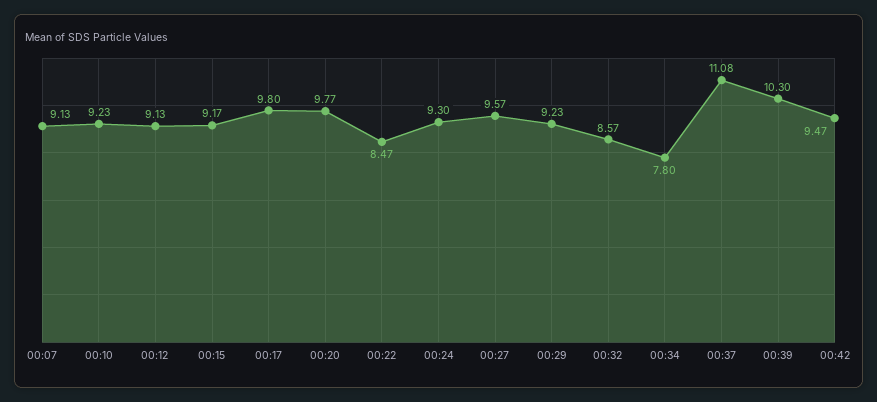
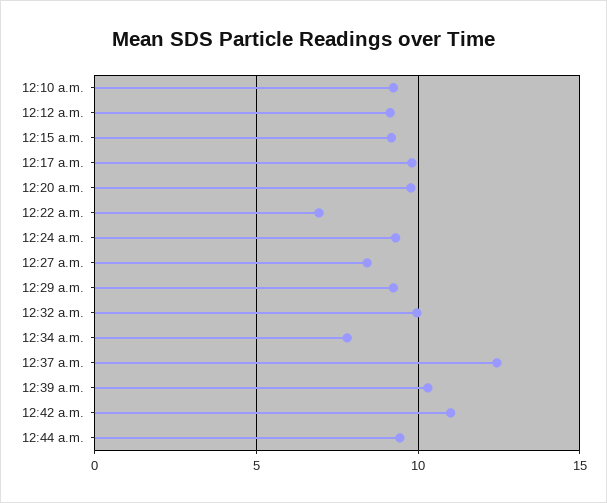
00:07: 9.13 -> none
00:22: 8.47 -> 7
00:27: 9.57 -> 8.5
00:32: 8.57 -> 10
00:37: 11.08 -> 12.5
00:42: 9.47 -> 11
12:44 a.m.: none -> 9.5

